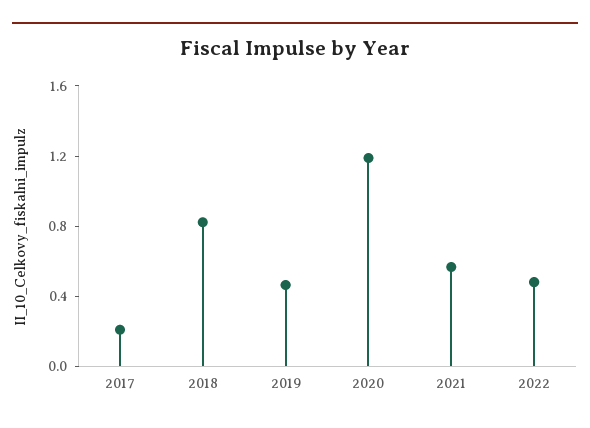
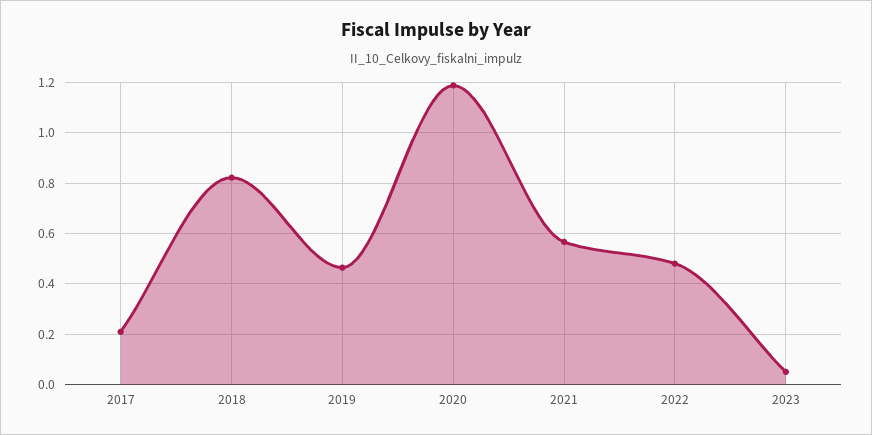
2023: none -> 0.05

